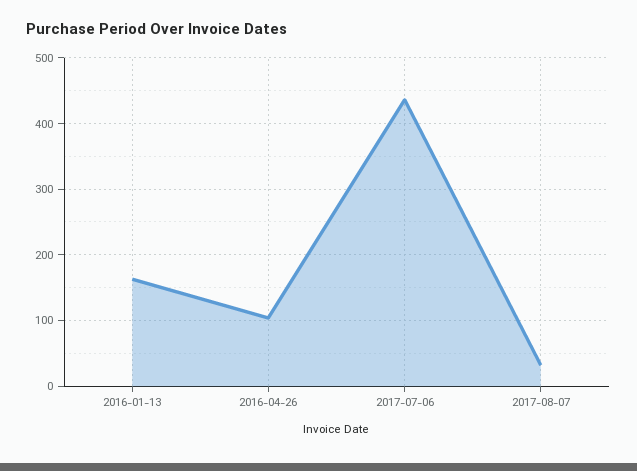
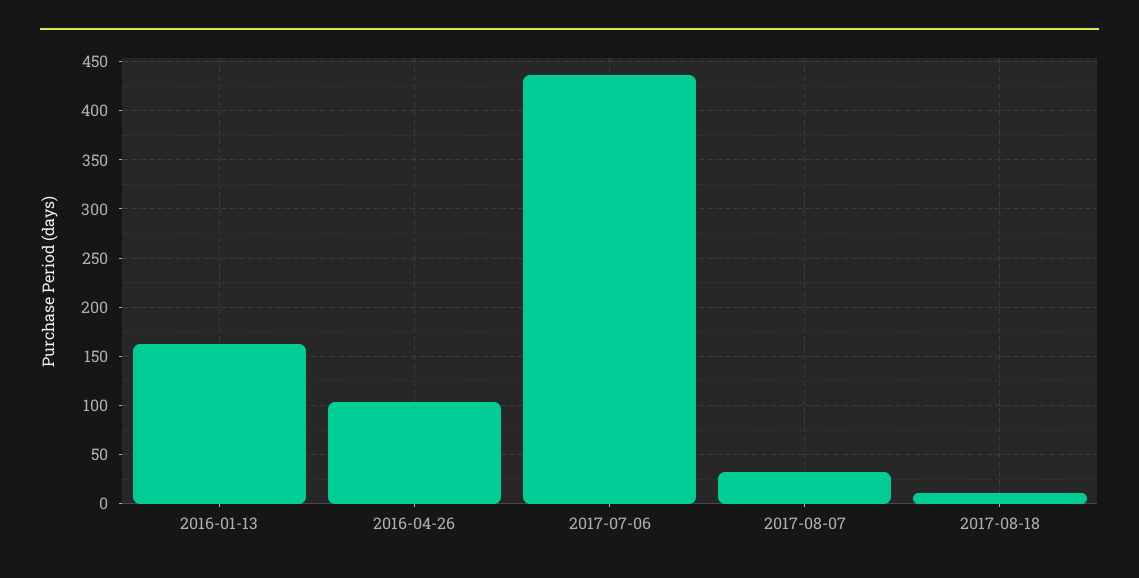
2017-08-18: none -> 10

